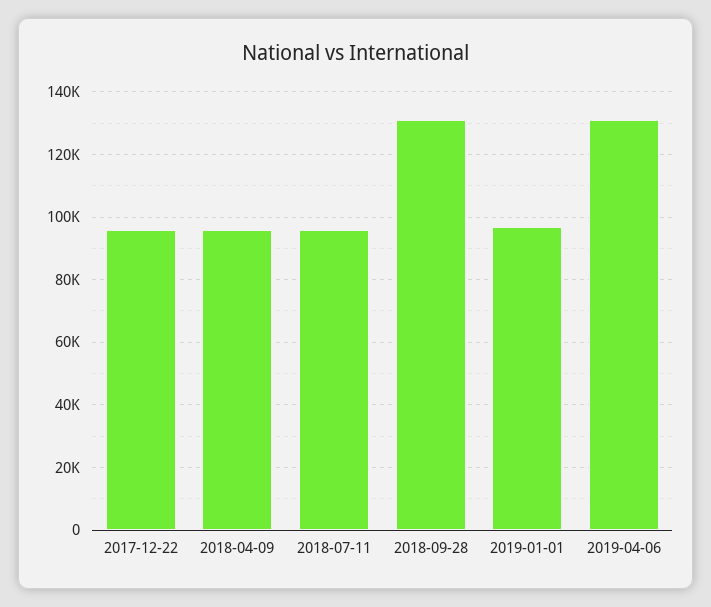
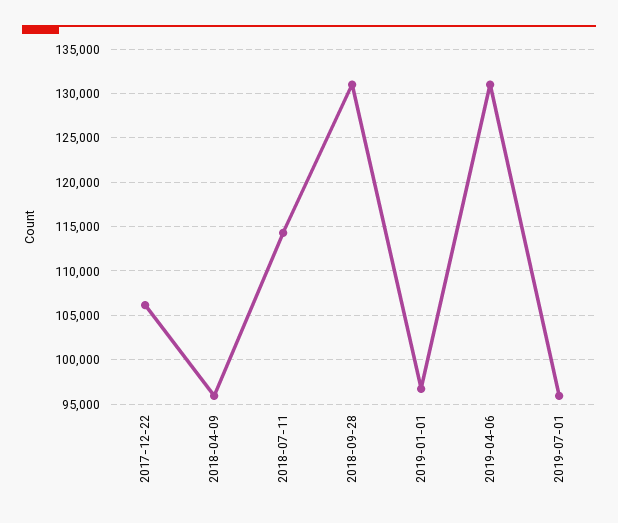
2017-12-22: 96000 -> 106000
2018-07-11: 96000 -> 114000
2019-07-01: none -> 96000

